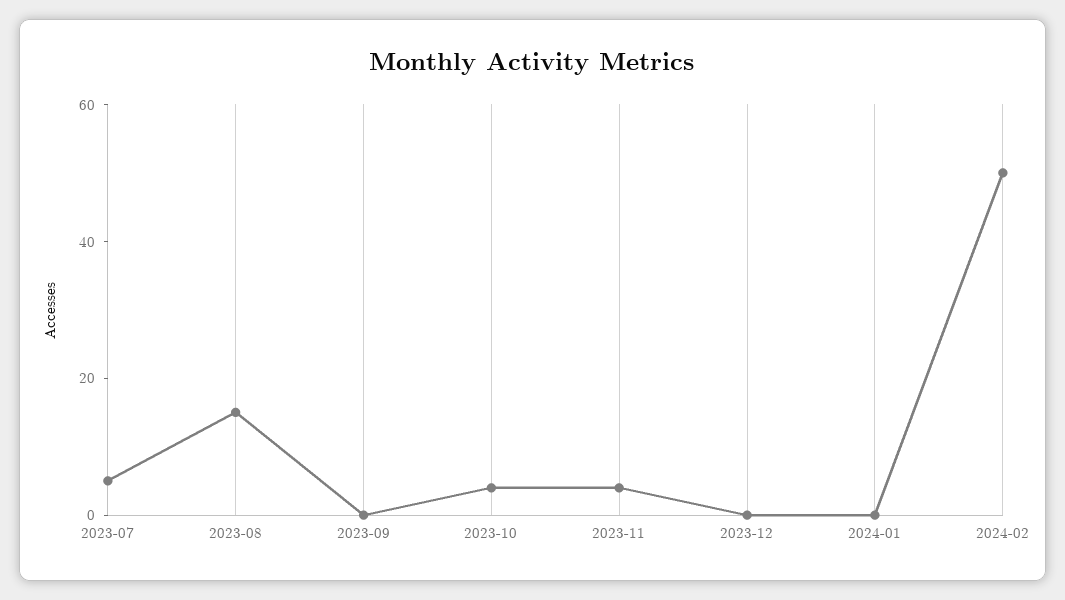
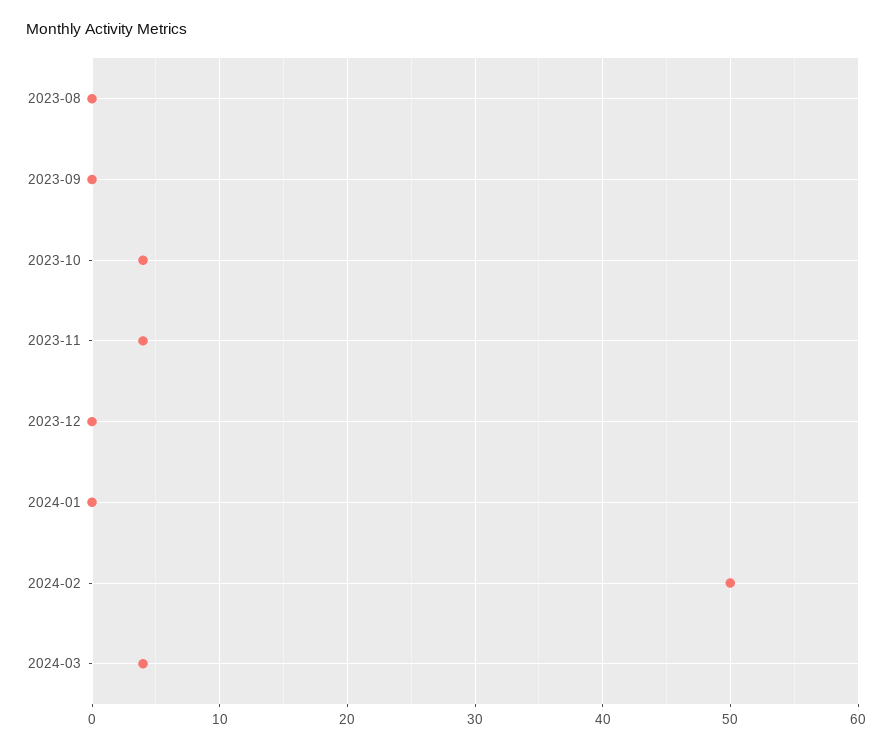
2023-07: 5 -> none
2023-08: 15 -> 0
2024-03: none -> 4

